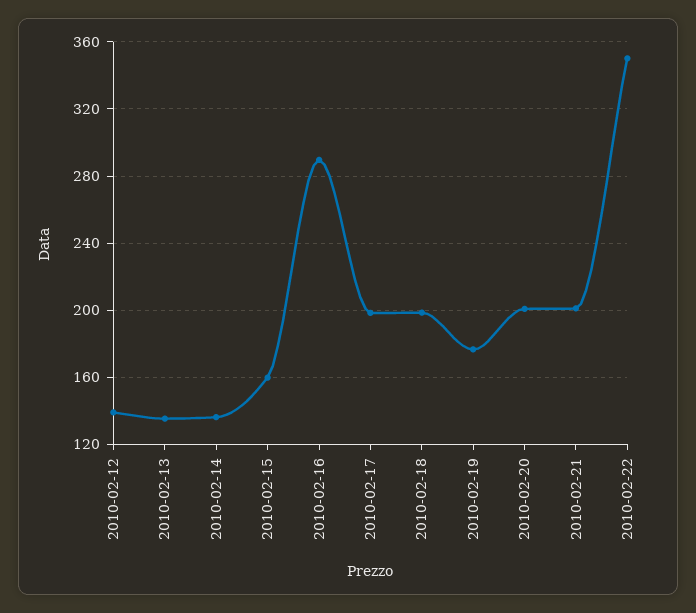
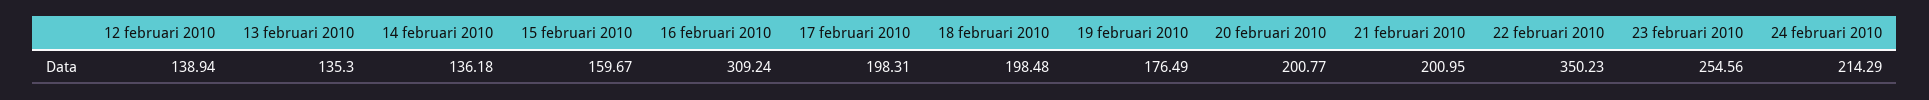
2010-02-16: 290 -> 309.24
23 februari 2010: none -> 254.56
24 februari 2010: none -> 214.29

